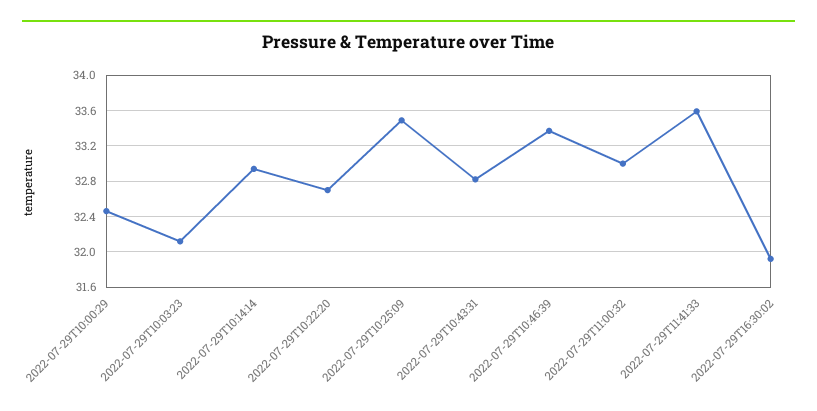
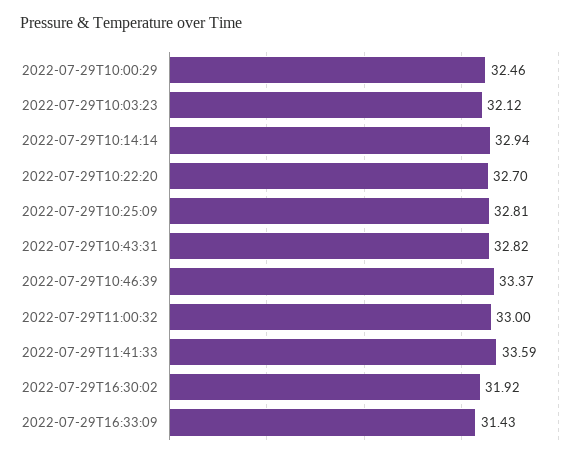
2022-07-29T10:25:09: 33.5 -> 32.81
2022-07-29T16:33:09: none -> 31.43

